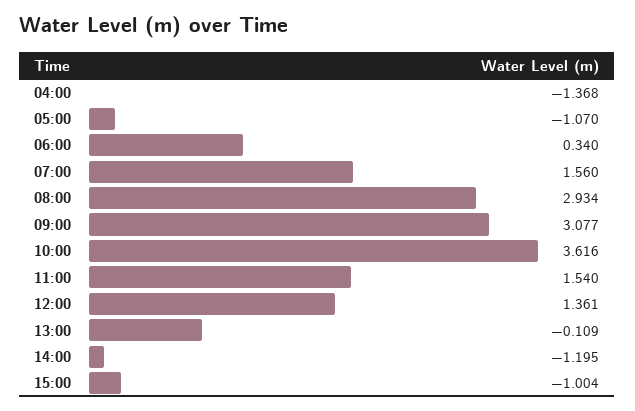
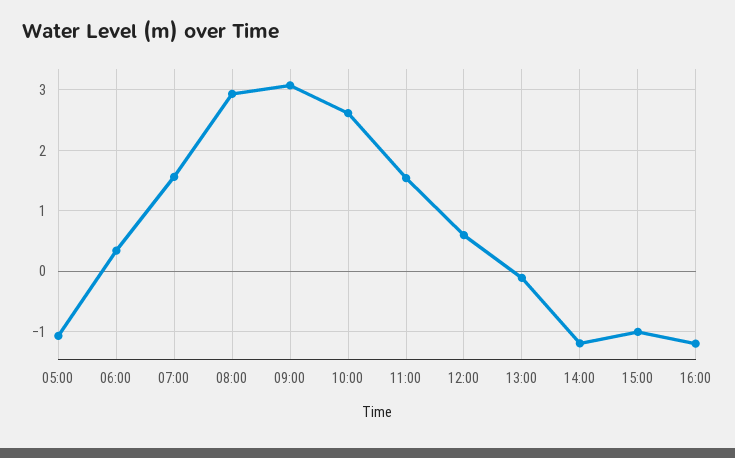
04:00: -1.368 -> none
10:00: 3.616 -> 2.6
12:00: 1.361 -> 0.6
16:00: none -> -1.2

